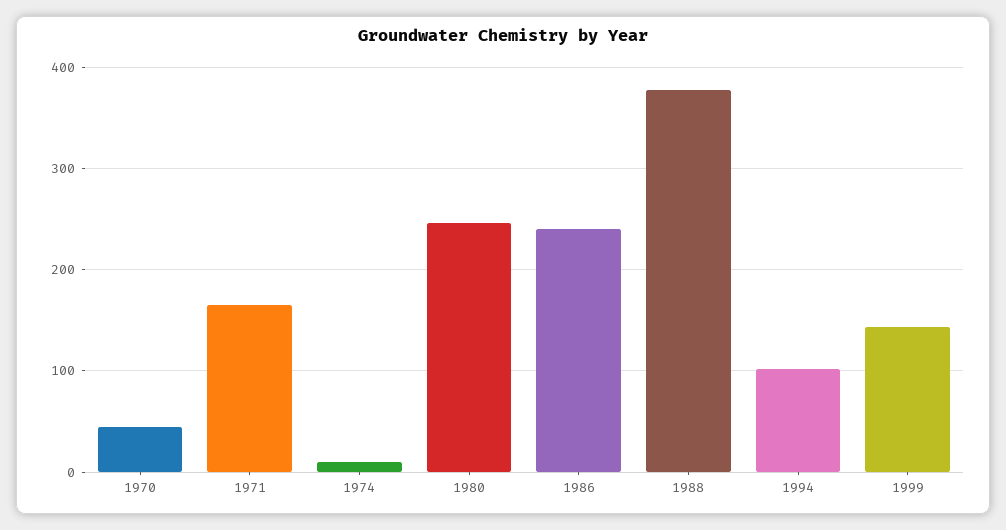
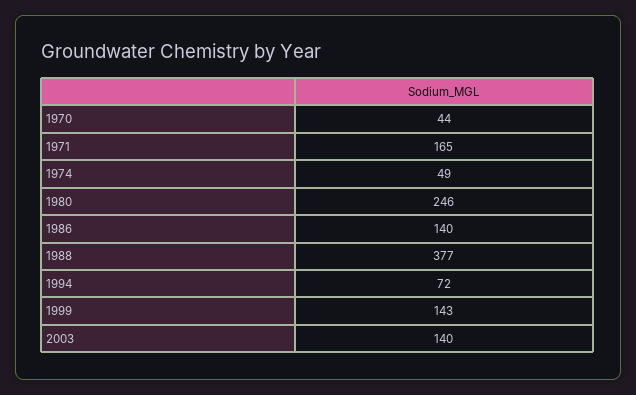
1974: 10 -> 49
1986: 240 -> 140
1994: 100 -> 72
2003: none -> 140

